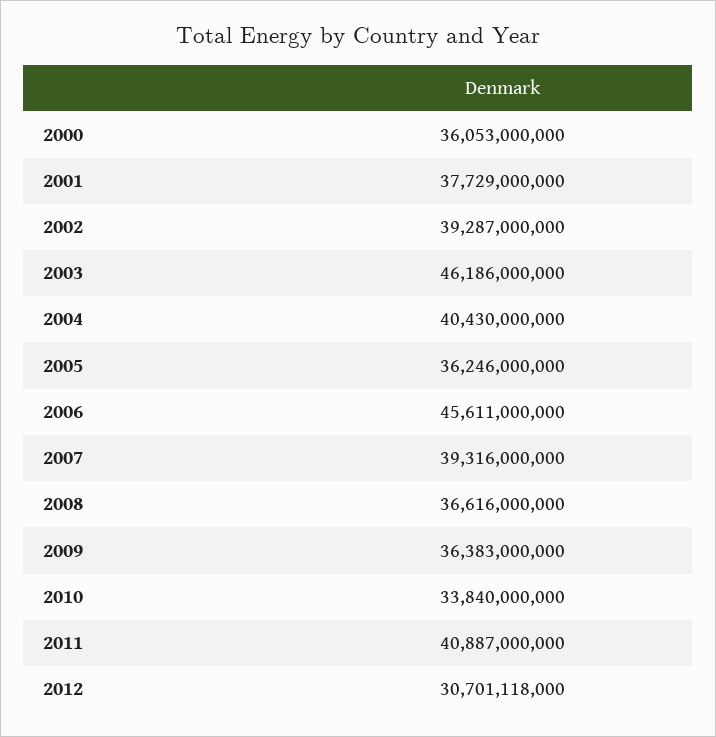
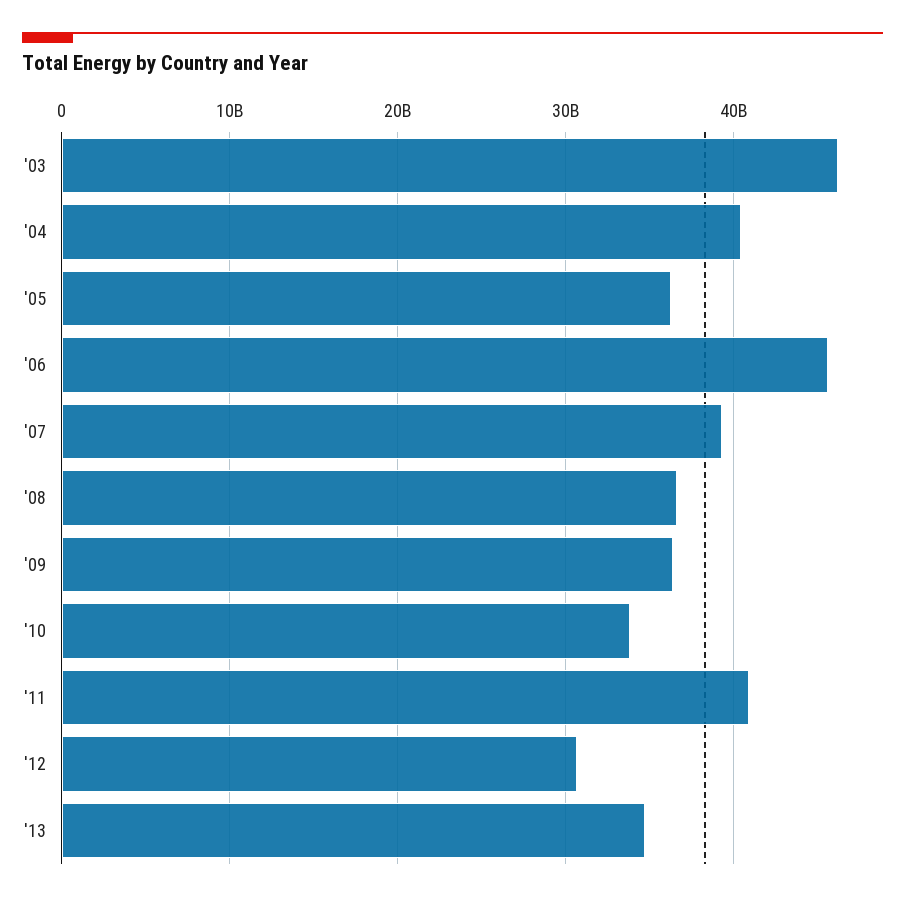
2000: 36053000000 -> none
2001: 37729000000 -> none
2002: 39287000000 -> none
'13: none -> 35000000000

